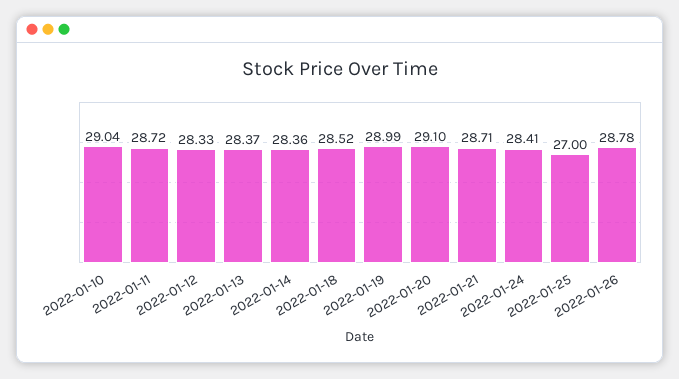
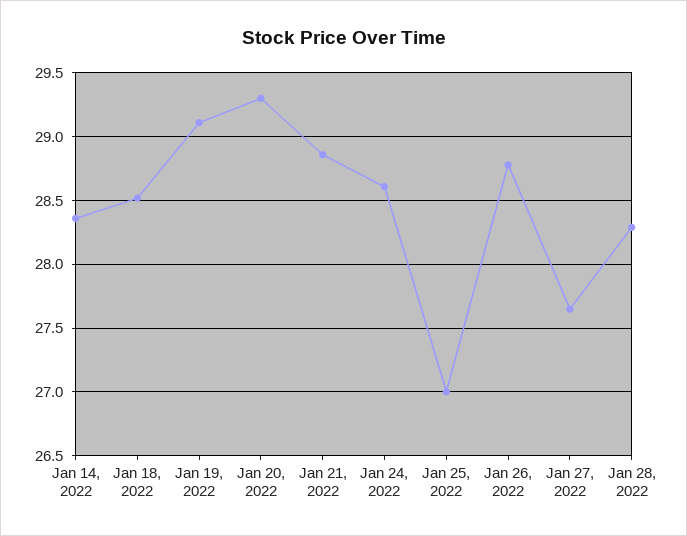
2022-01-10: 29.04 -> none
2022-01-11: 28.72 -> none
2022-01-12: 28.33 -> none
2022-01-13: 28.37 -> none
2022-01-19: 28.99 -> 29.1
2022-01-20: 29.1 -> 29.3
2022-01-21: 28.71 -> 28.85
2022-01-24: 28.41 -> 28.6
Jan 27, 2022: none -> 27.65
Jan 28, 2022: none -> 28.3

